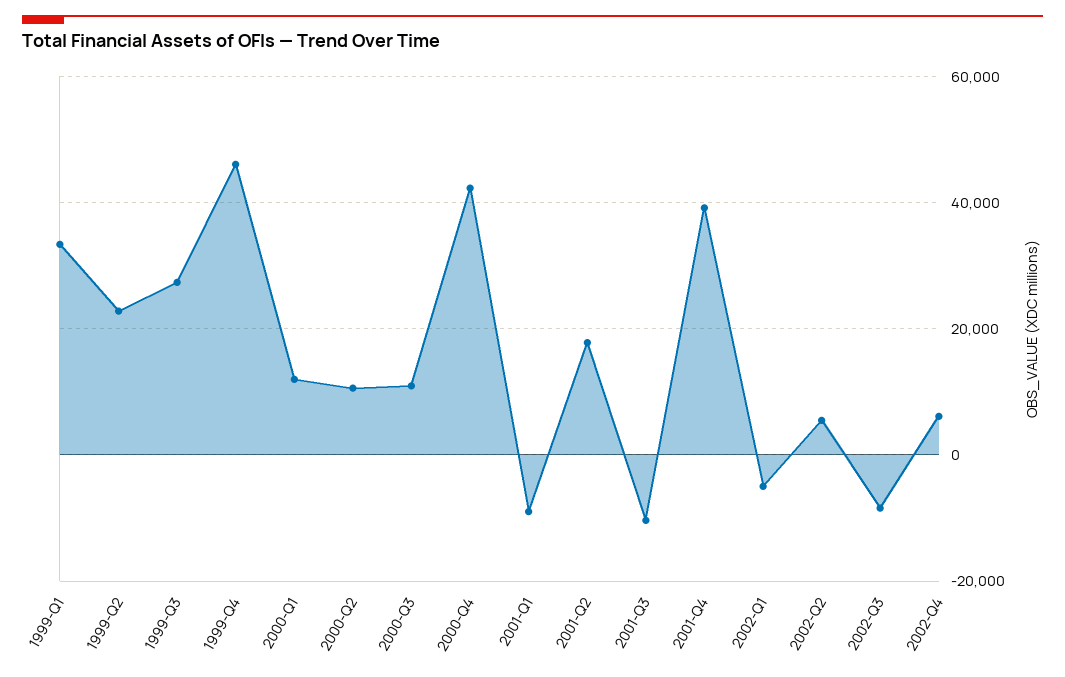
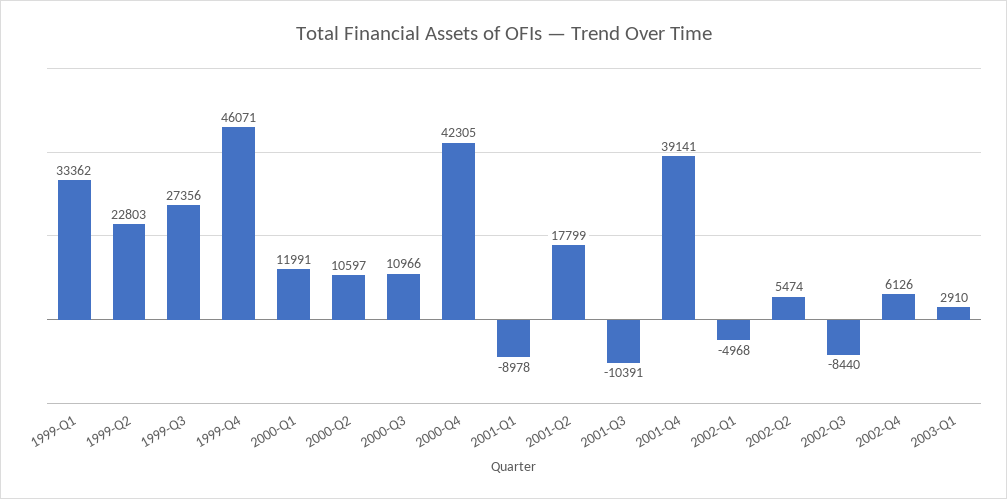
2003-Q1: none -> 2910

